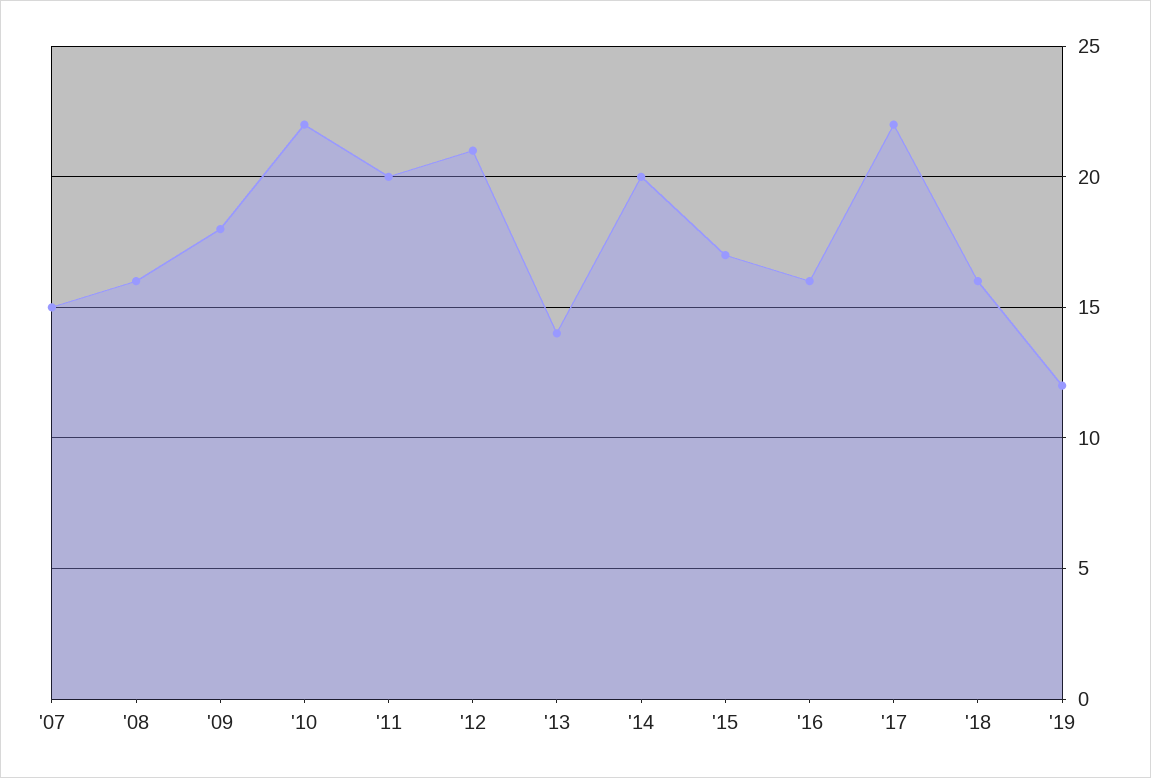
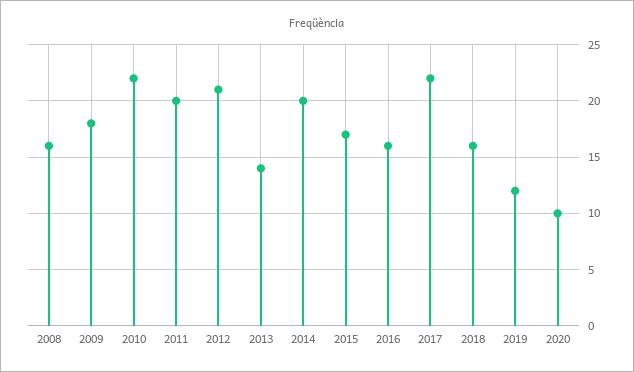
'07: 15 -> none
2020: none -> 10

